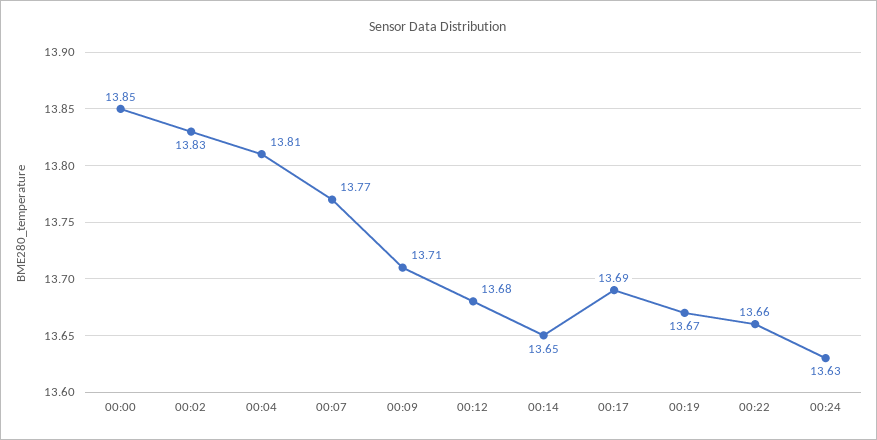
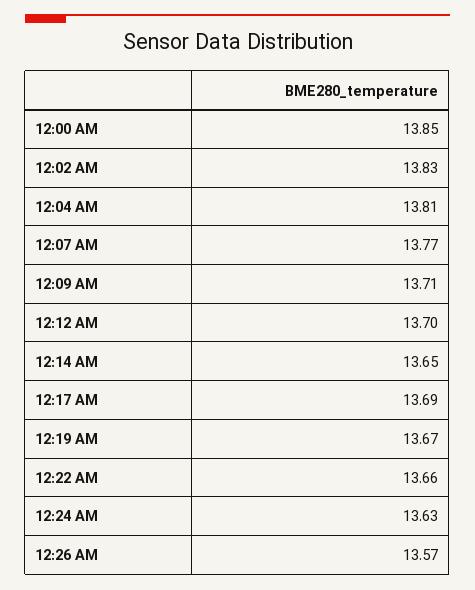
00:12: 13.68 -> 13.7
12:26 AM: none -> 13.57

